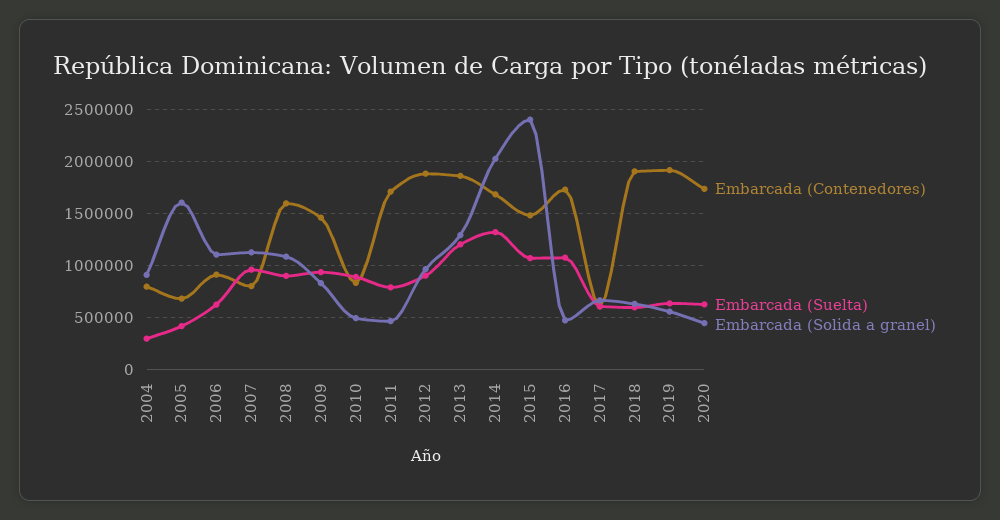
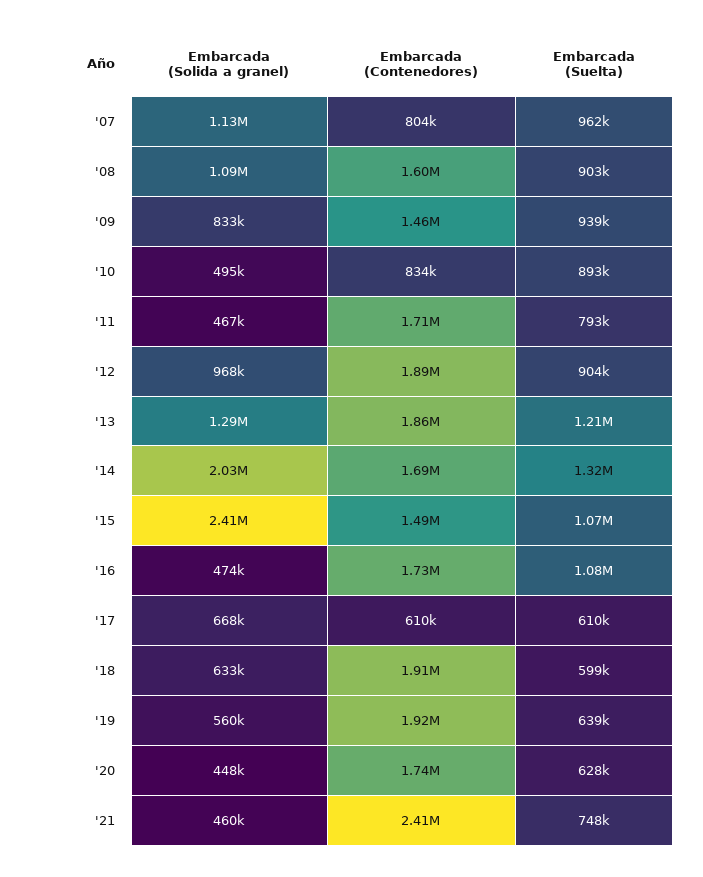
Embarcada (Contenedores), 2004: 800000 -> none
Embarcada (Suelta), 2004: 300000 -> none
Embarcada (Solida a granel), 2004: 900000 -> none
Embarcada (Contenedores), 2005: 700000 -> none
Embarcada (Suelta), 2005: 400000 -> none
Embarcada (Solida a granel), 2005: 1600000 -> none
Embarcada (Contenedores), 2006: 900000 -> none
Embarcada (Suelta), 2006: 600000 -> none
Embarcada (Solida a granel), 2006: 1100000 -> none
Embarcada (Solida a granel), '21: none -> 460000
Embarcada (Contenedores), '21: none -> 2410000
Embarcada (Suelta), '21: none -> 748000

